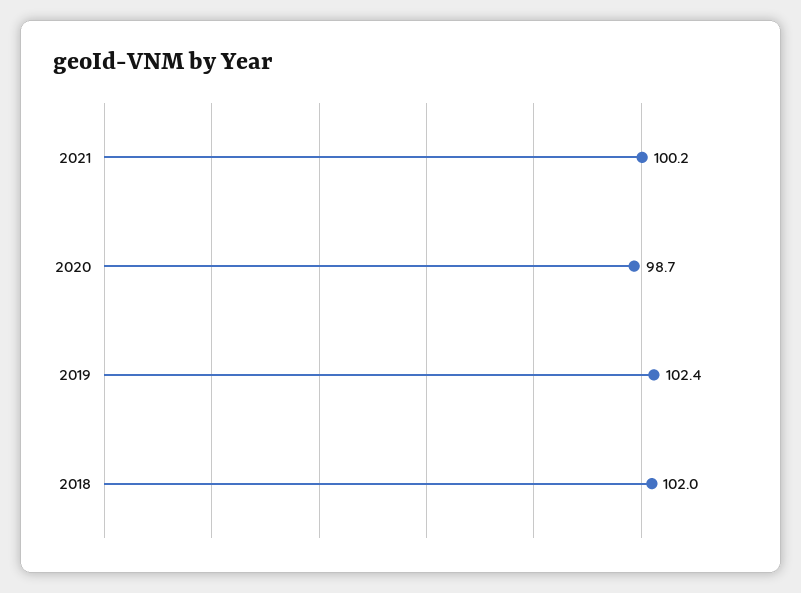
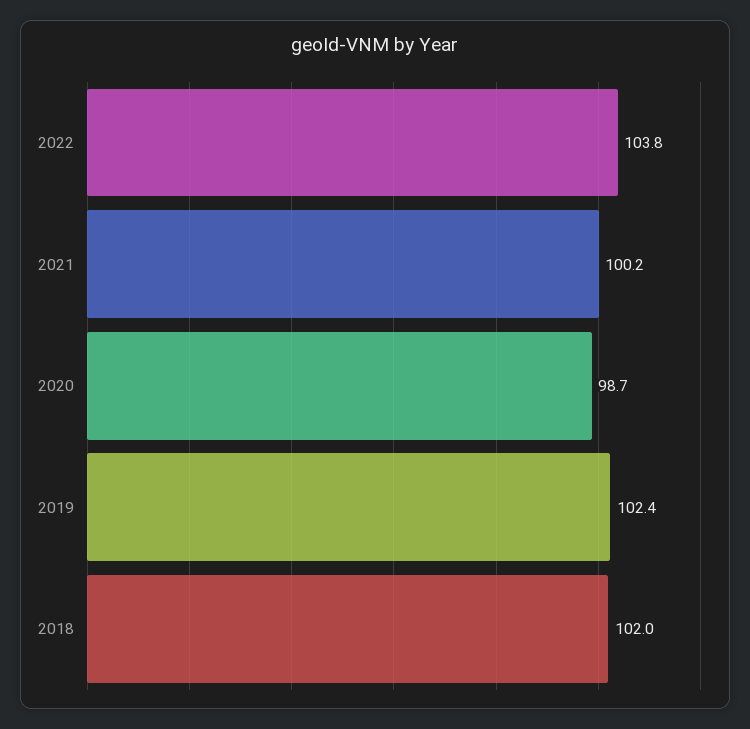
2022: none -> 103.8

